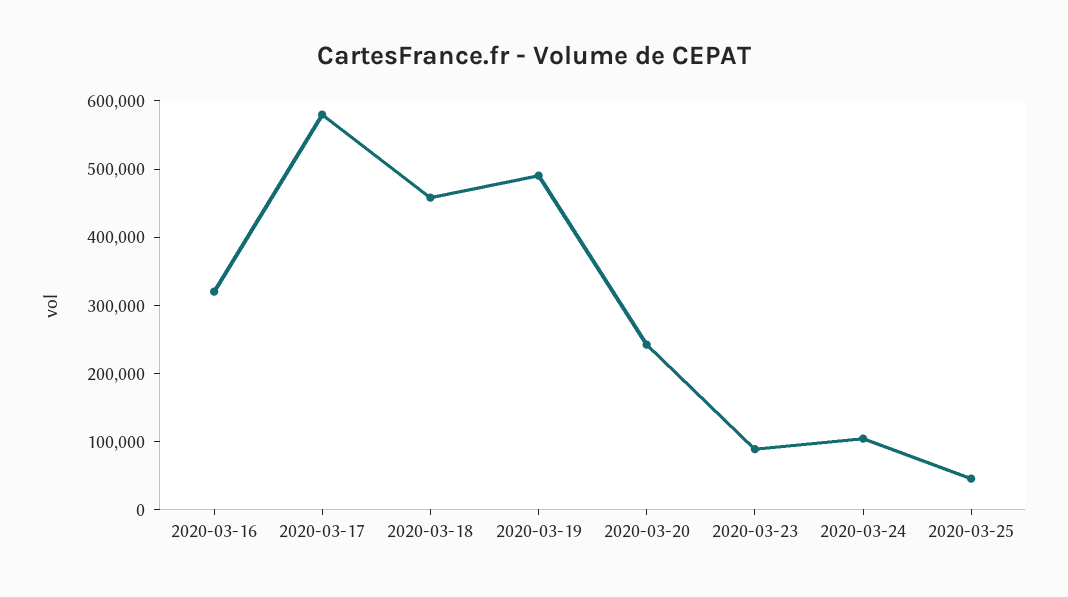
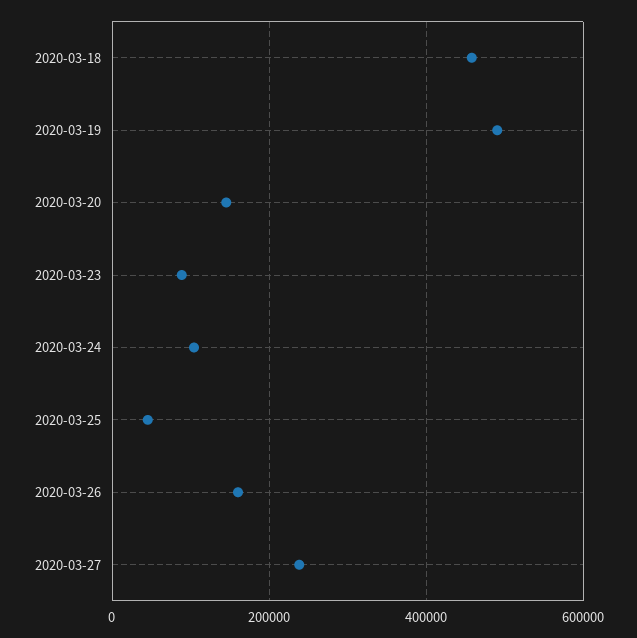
2020-03-16: 320000 -> none
2020-03-17: 580000 -> none
2020-03-20: 240000 -> 140000
2020-03-26: none -> 160000
2020-03-27: none -> 240000

